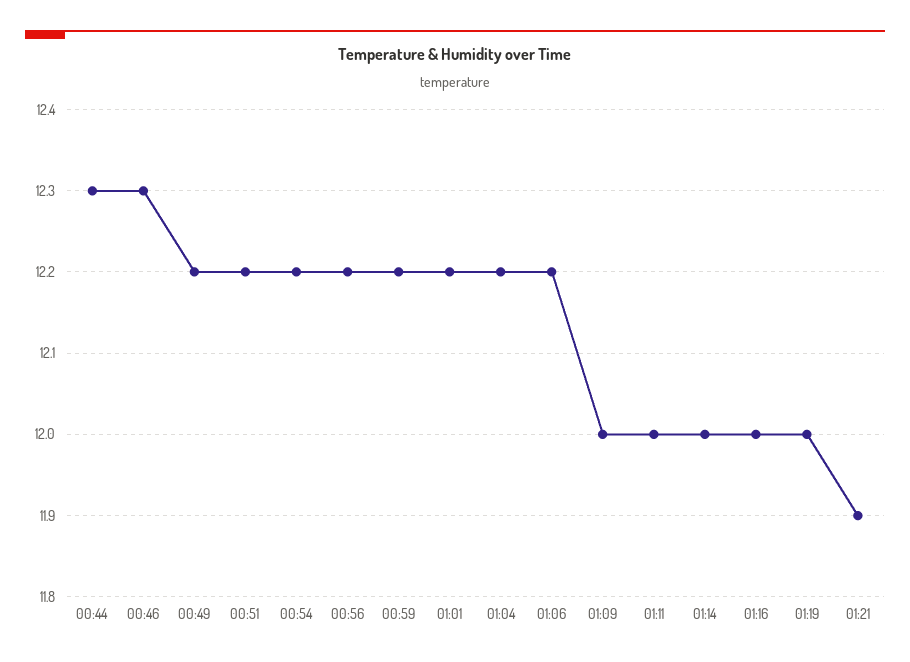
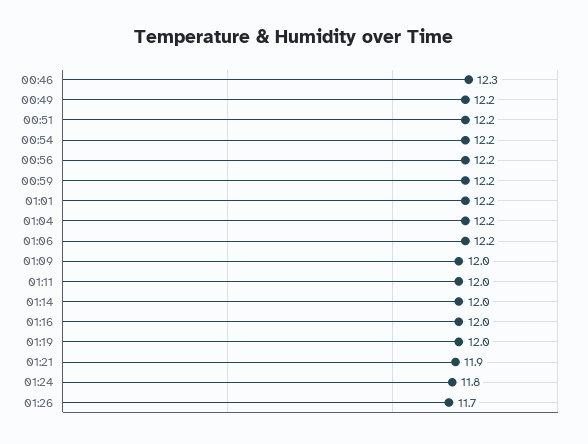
00:44: 12.3 -> none
01:24: none -> 11.8
01:26: none -> 11.7

